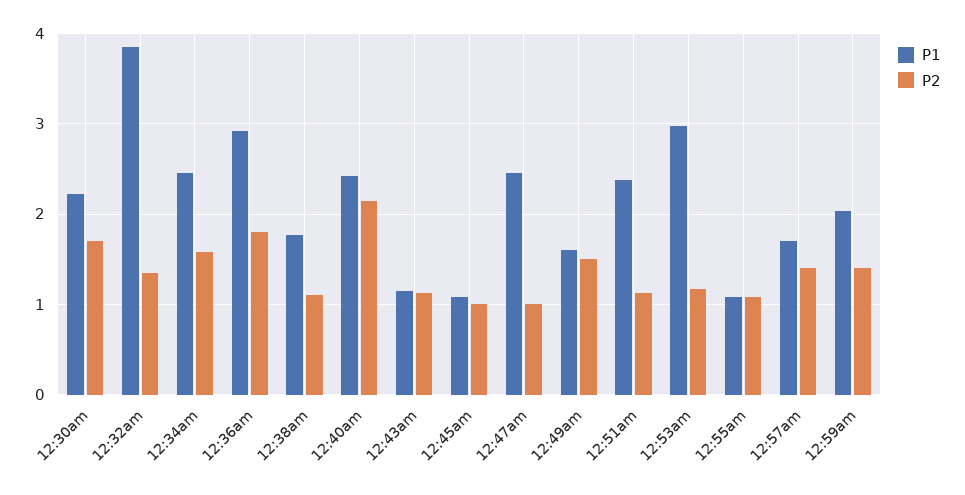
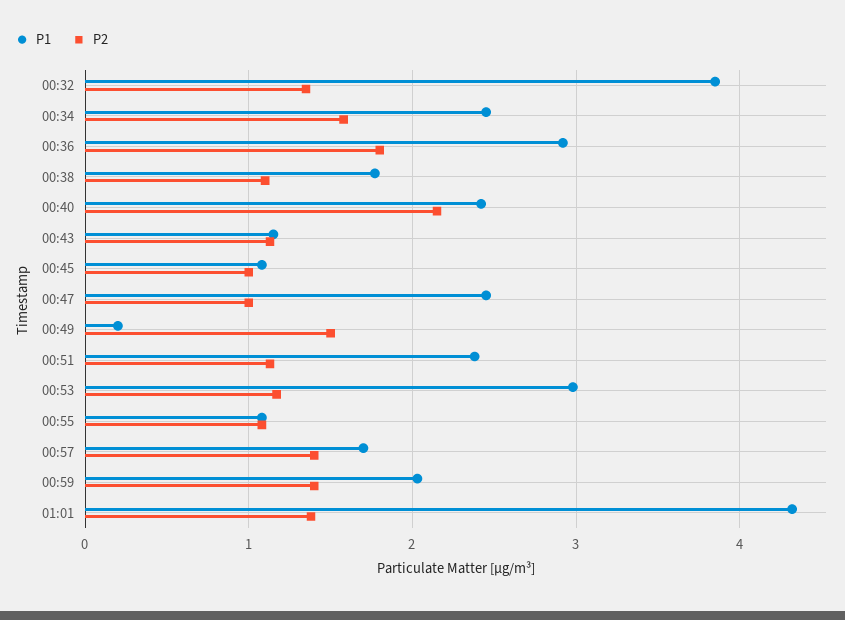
P1, 12:30am: 2.2 -> none
P2, 12:30am: 1.7 -> none
P1, 12:49am: 1.6 -> 0.2
P1, 01:01: none -> 4.3
P2, 01:01: none -> 1.4

